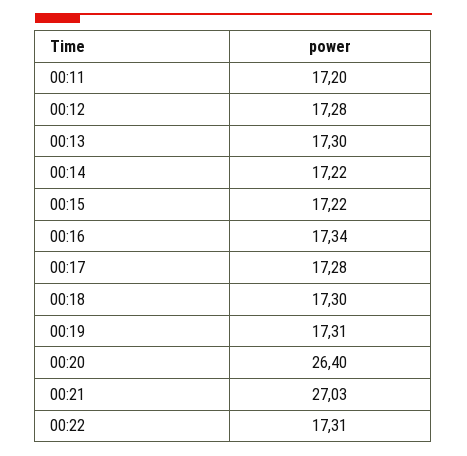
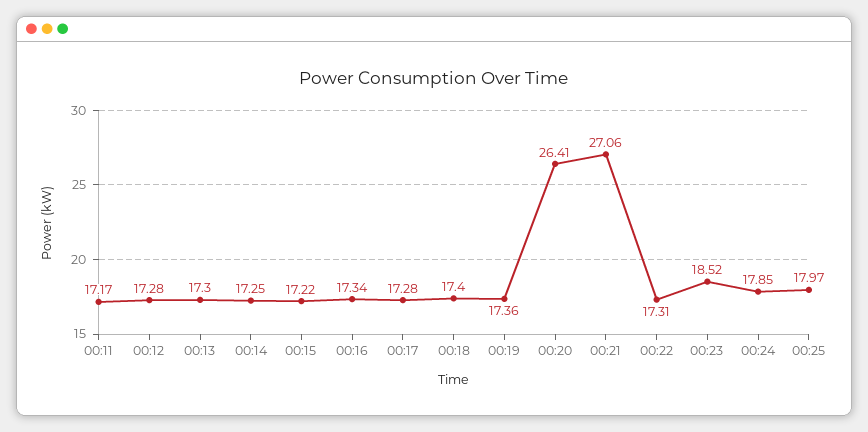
00:11: 17.2 -> 17.17
00:14: 17.22 -> 17.25
00:18: 17.3 -> 17.4
00:19: 17.31 -> 17.36
00:20: 26.4 -> 26.41
00:21: 27.03 -> 27.06
00:23: none -> 18.52
00:24: none -> 17.85
00:25: none -> 17.97

